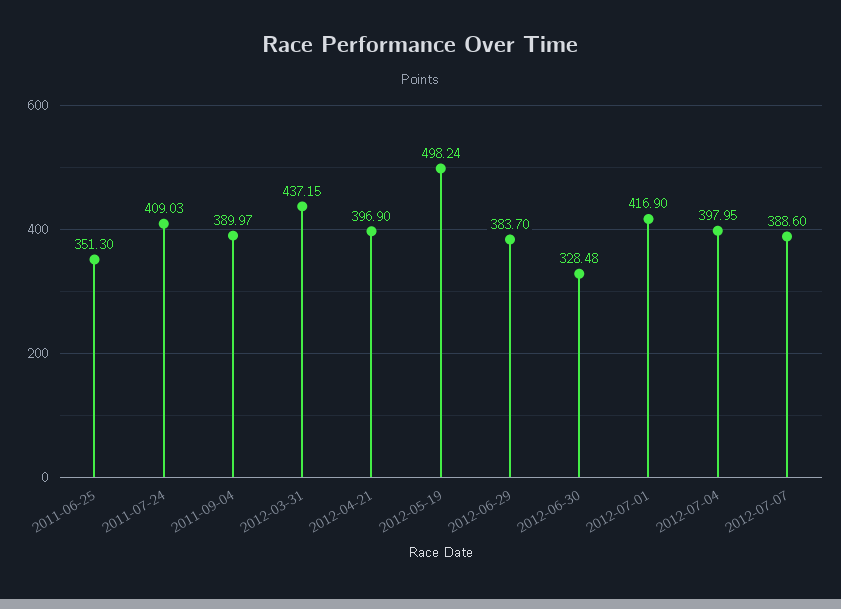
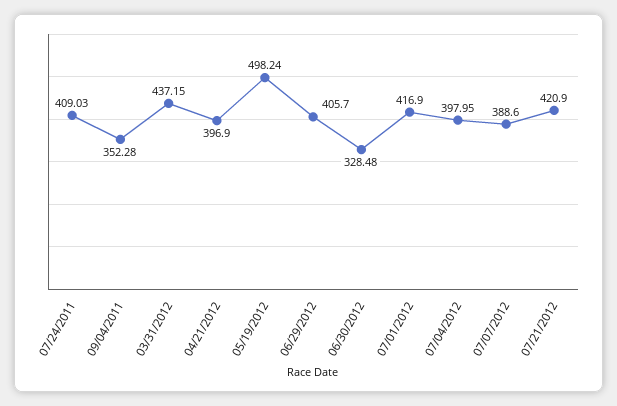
2011-06-25: 351.3 -> none
2011-09-04: 389.97 -> 352.28
2012-06-29: 383.7 -> 405.7
07/21/2012: none -> 420.9

